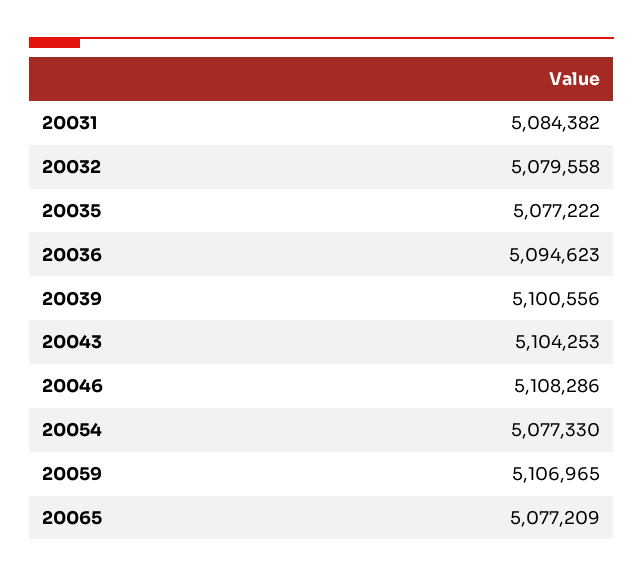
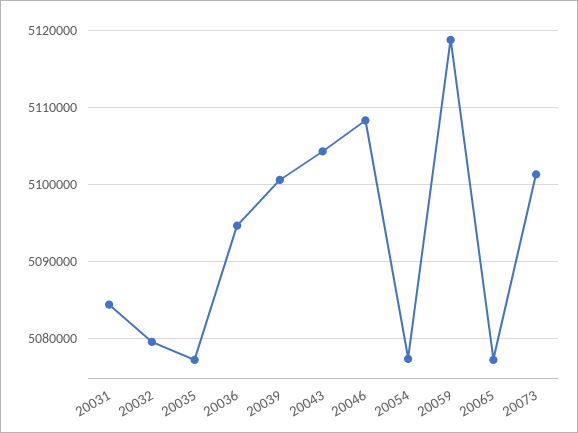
20059: 5106965 -> 5119000
20073: none -> 5101000

